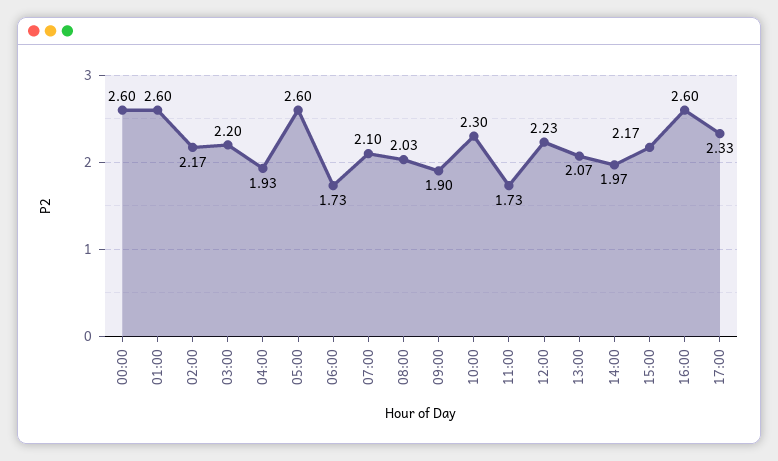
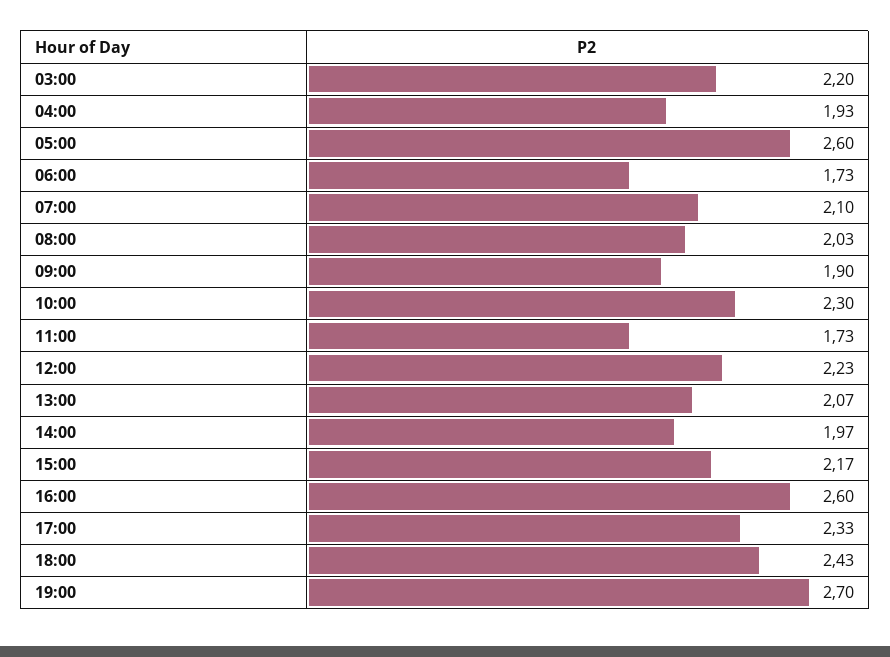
00:00: 2.6 -> none
01:00: 2.6 -> none
02:00: 2.17 -> none
18:00: none -> 2.43
19:00: none -> 2.7

